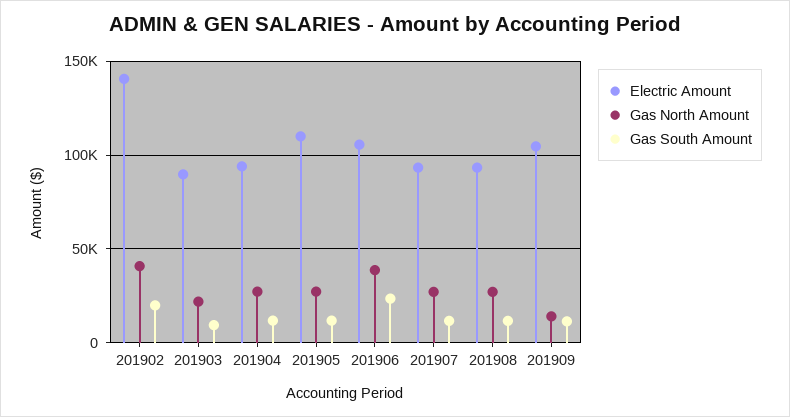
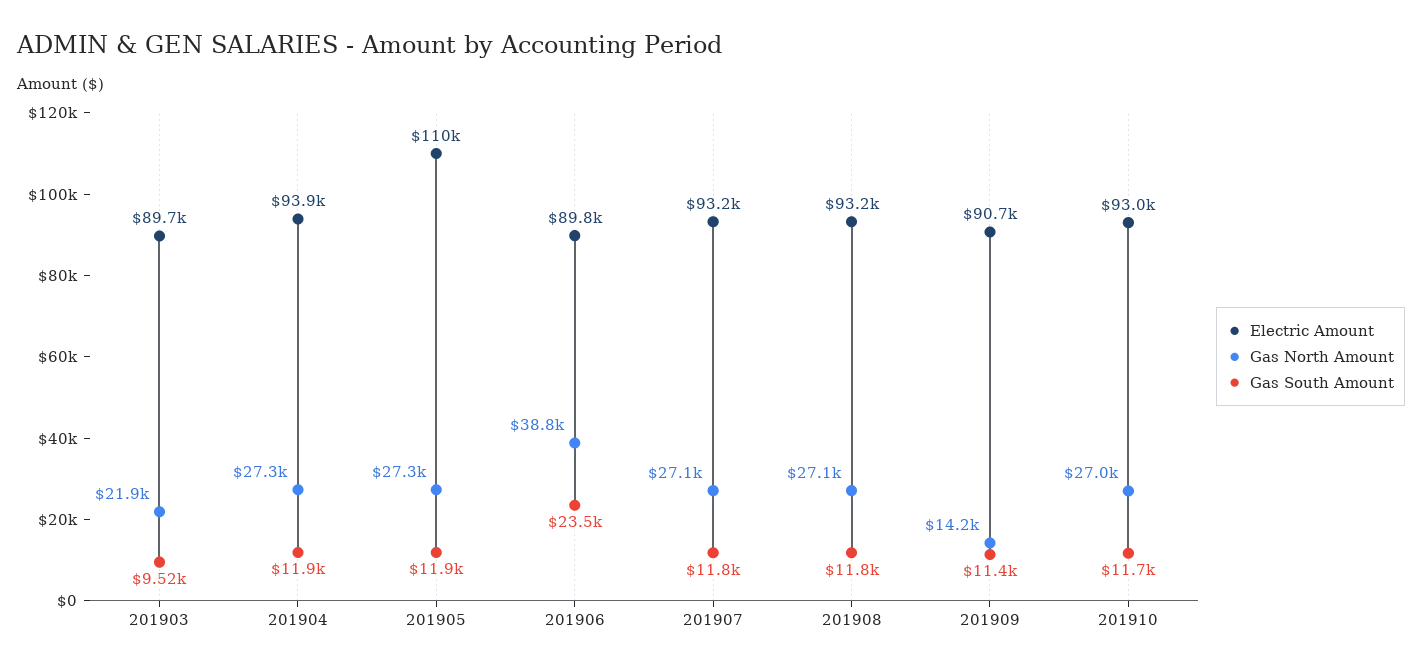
Electric Amount, 201902: 140000 -> none
Gas North Amount, 201902: 40000 -> none
Gas South Amount, 201902: 20000 -> none
Electric Amount, 201906: 105000 -> 89800
Electric Amount, 201909: 105000 -> 90700
Electric Amount, 201910: none -> 93000
Gas North Amount, 201910: none -> 27000
Gas South Amount, 201910: none -> 11700

